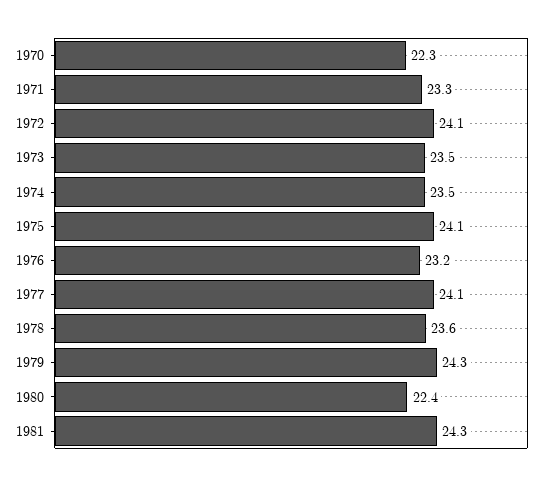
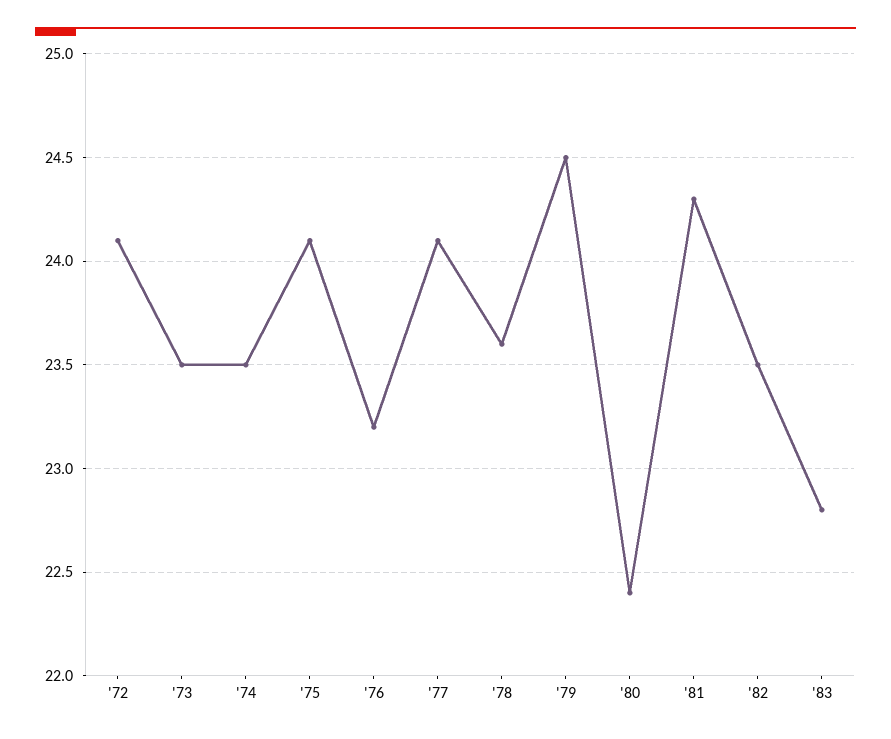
1970: 22.3 -> none
1971: 23.3 -> none
1979: 24.3 -> 24.5
'82: none -> 23.5
'83: none -> 22.8

